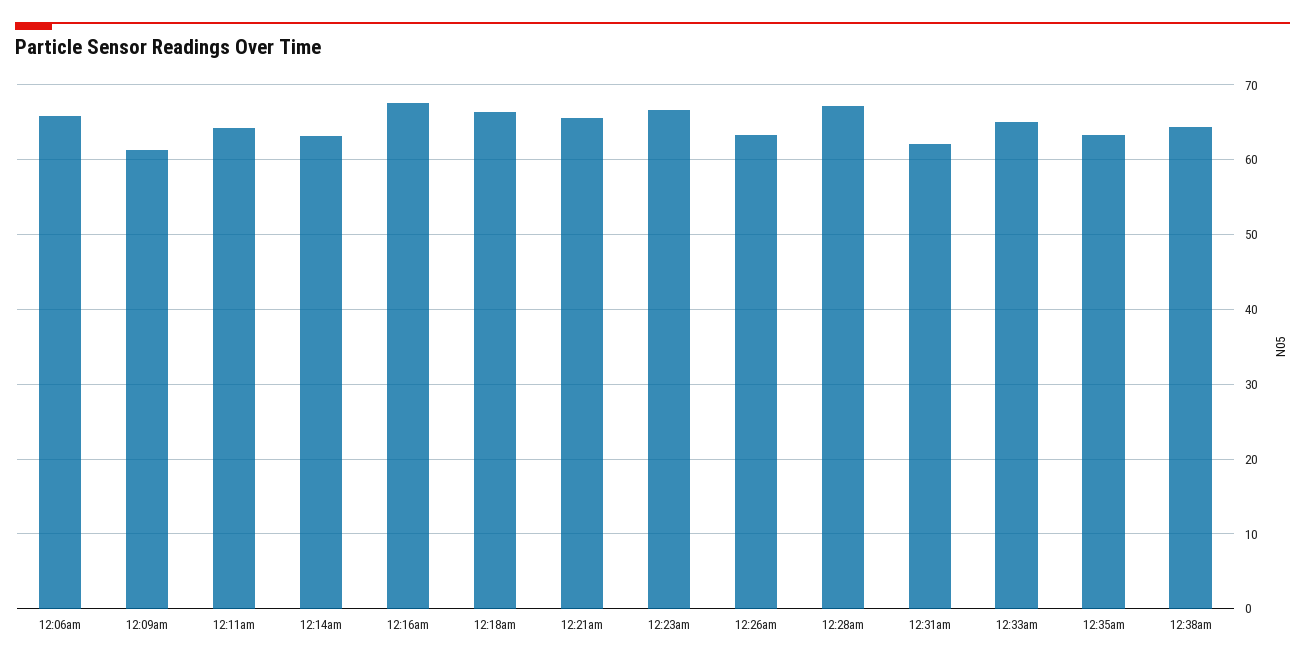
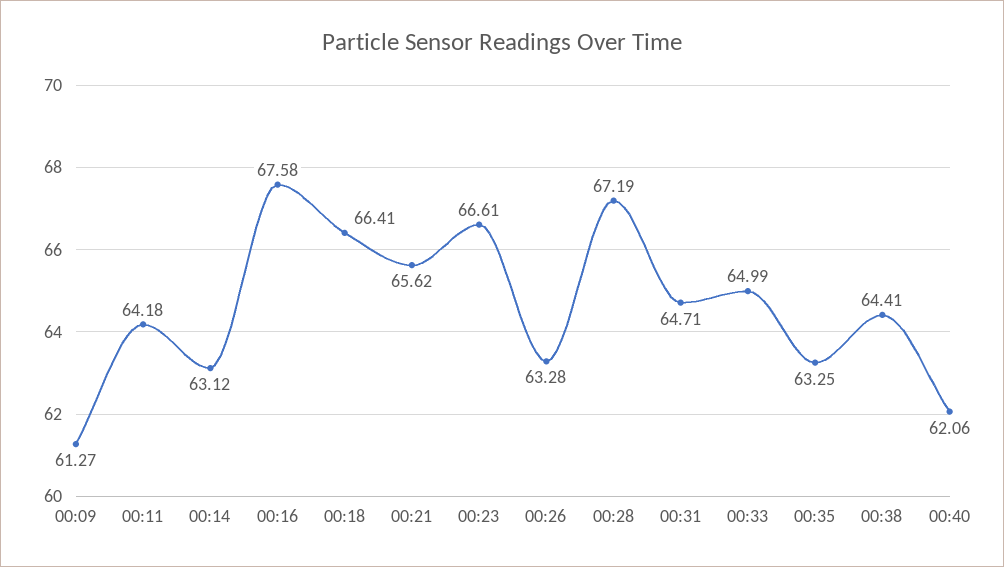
12:06am: 66 -> none
12:31am: 62 -> 64.71
00:40: none -> 62.06

